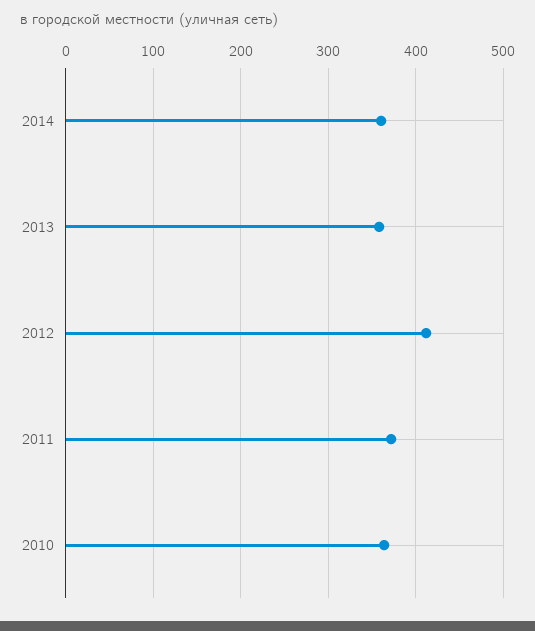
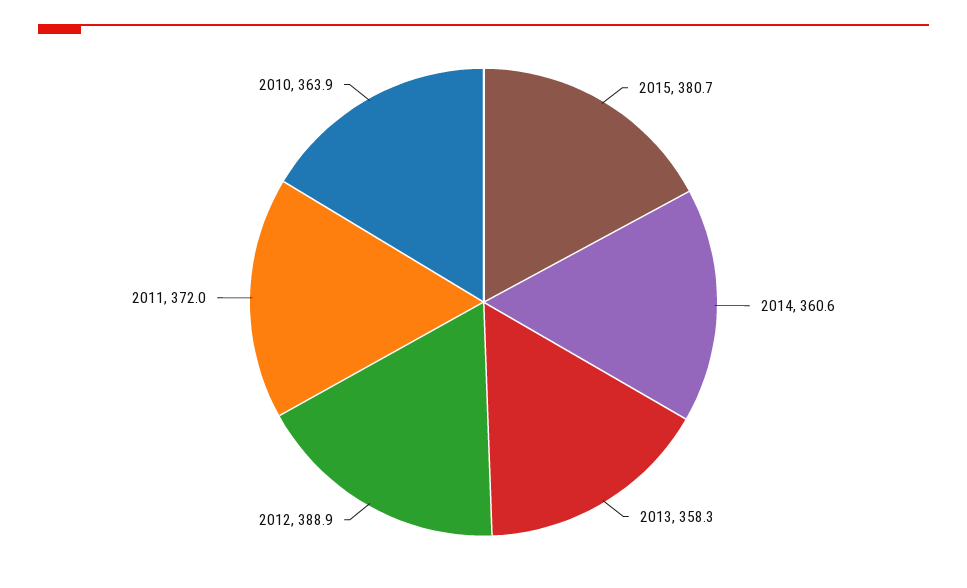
2012: 410 -> 388.9
2015: none -> 380.7

